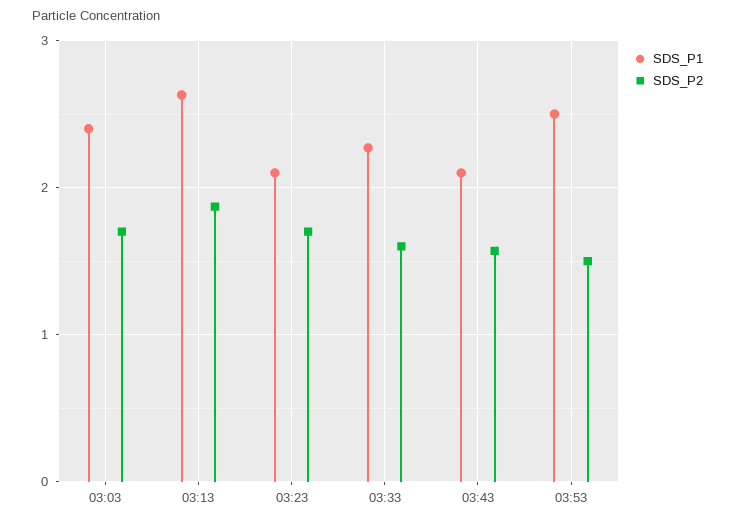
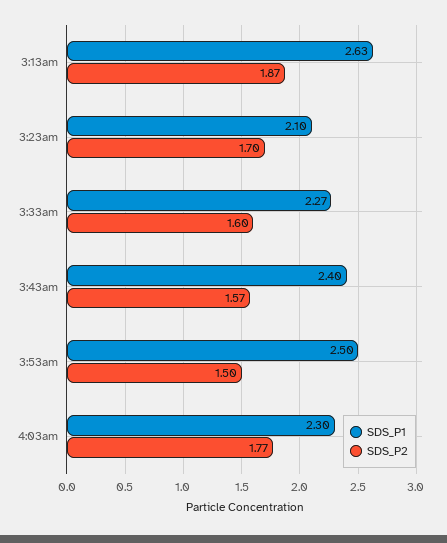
SDS_P1, 03:03: 2.4 -> none
SDS_P2, 03:03: 1.7 -> none
SDS_P1, 03:43: 2.1 -> 2.4
SDS_P1, 4:03am: none -> 2.3
SDS_P2, 4:03am: none -> 1.77

